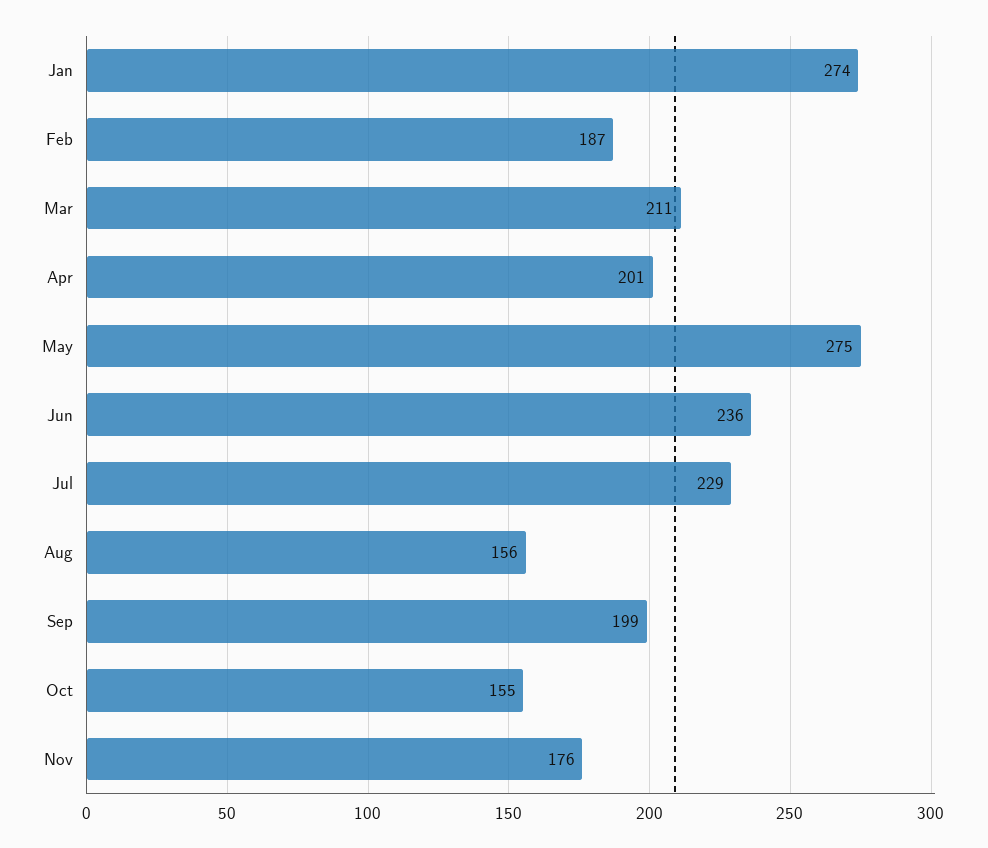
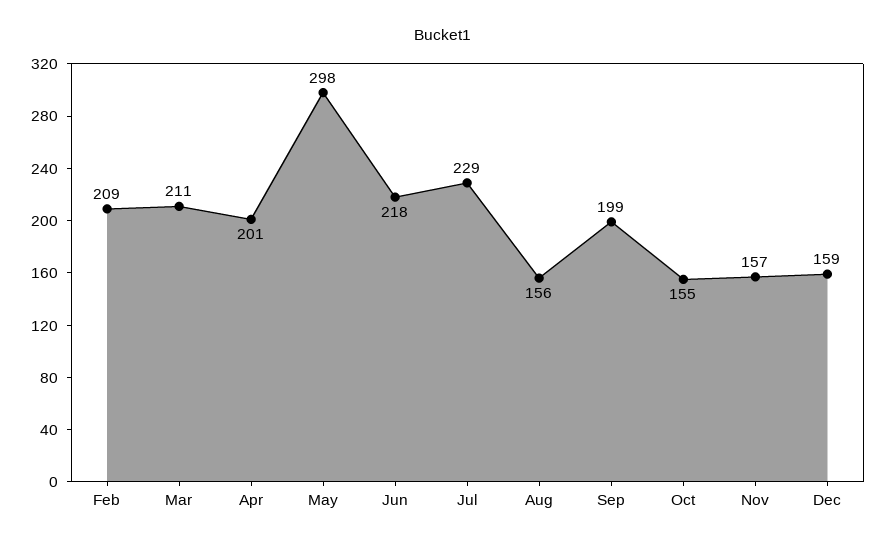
Jan: 274 -> none
Feb: 187 -> 209
May: 275 -> 298
Jun: 236 -> 218
Nov: 176 -> 157
Dec: none -> 159

